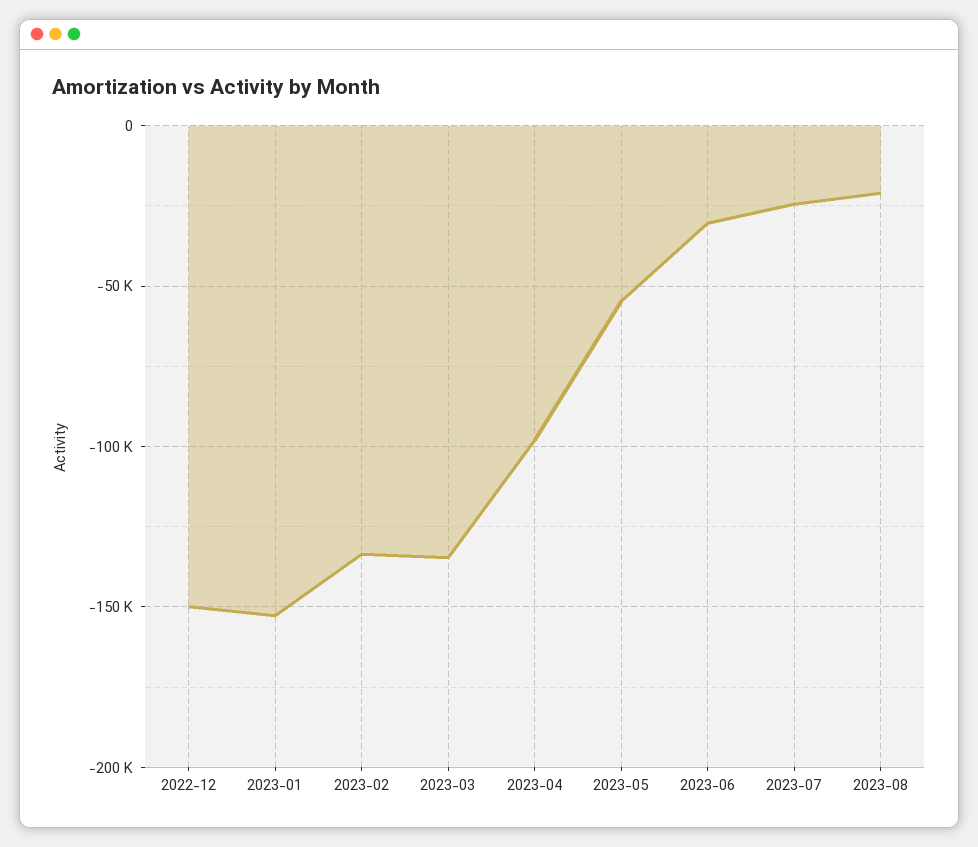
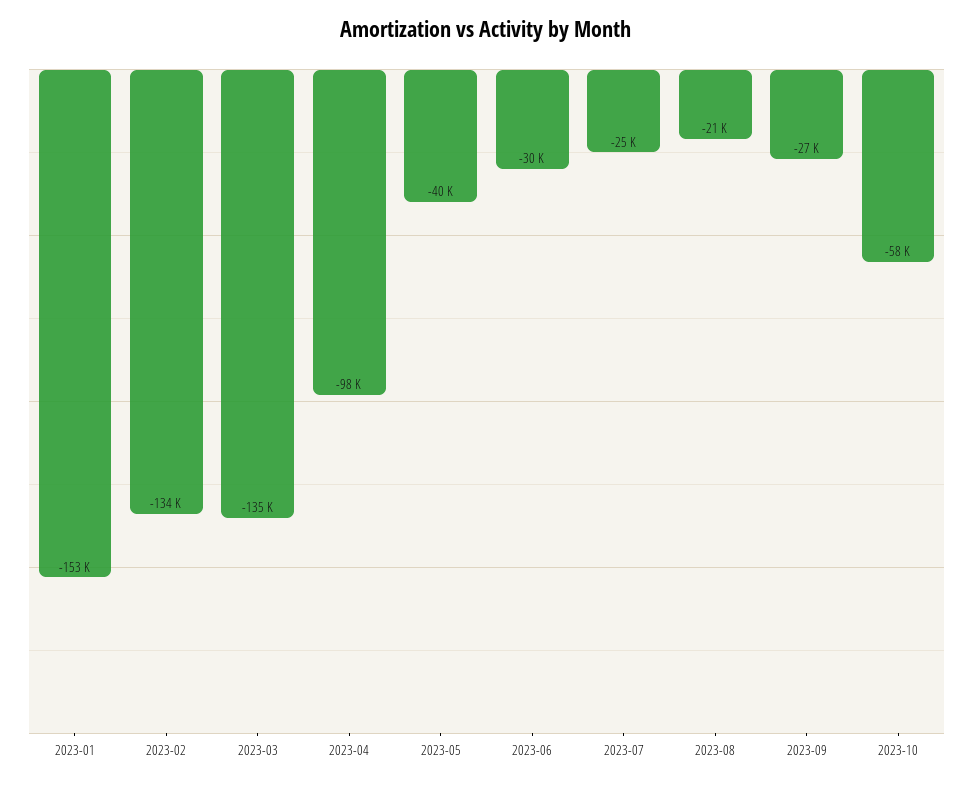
2022-12: -150000 -> none
2023-05: -55000 -> -40000
2023-09: none -> -27000
2023-10: none -> -58000

